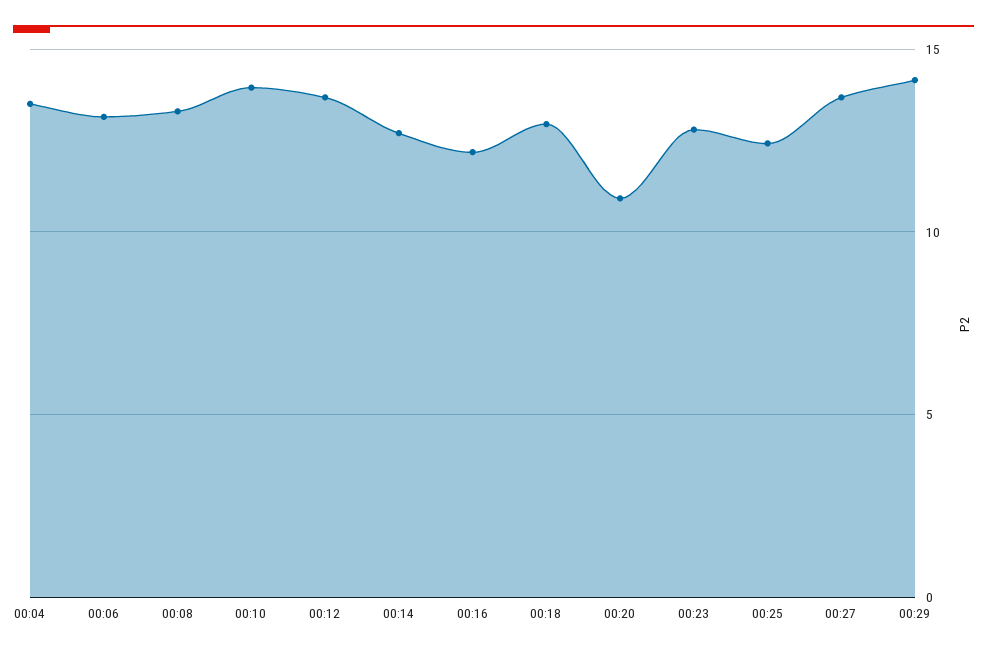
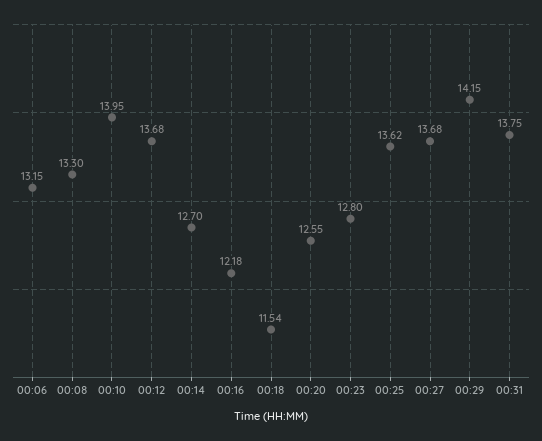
00:04: 13.5 -> none
00:18: 13 -> 11.54
00:20: 11 -> 12.55
00:25: 12.5 -> 13.62
00:31: none -> 13.75

